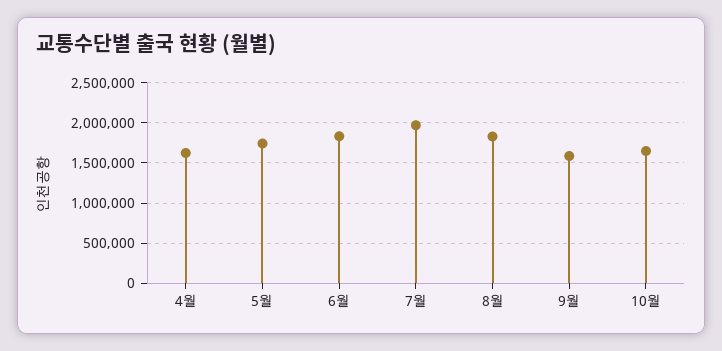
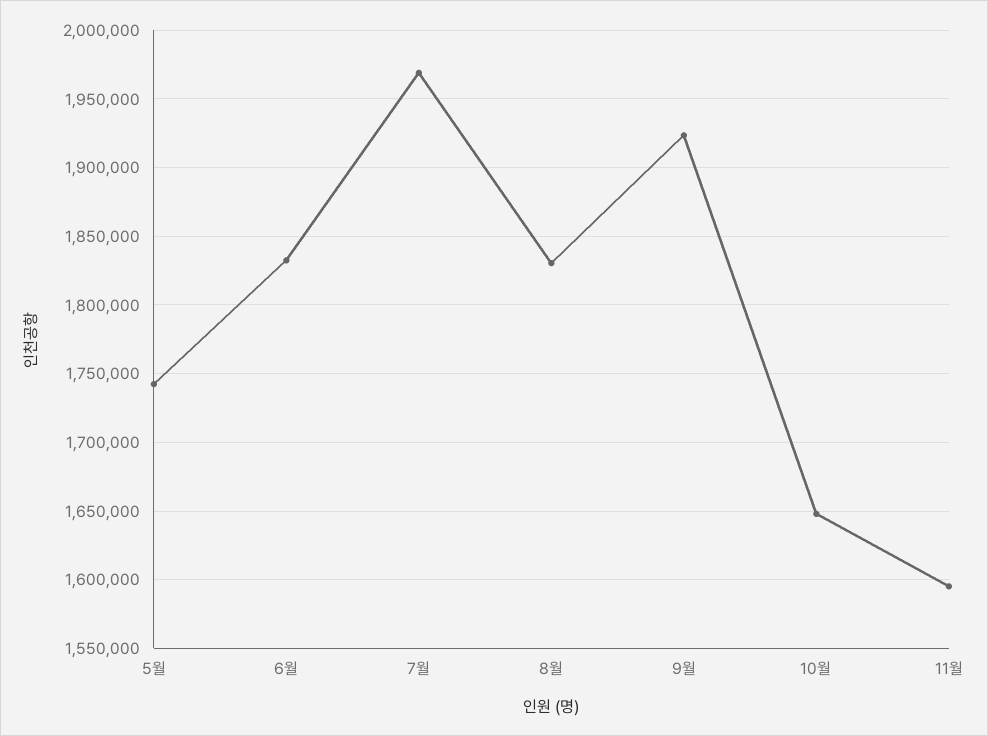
4월: 1600000 -> none
9월: 1600000 -> 1925000
11월: none -> 1595000

